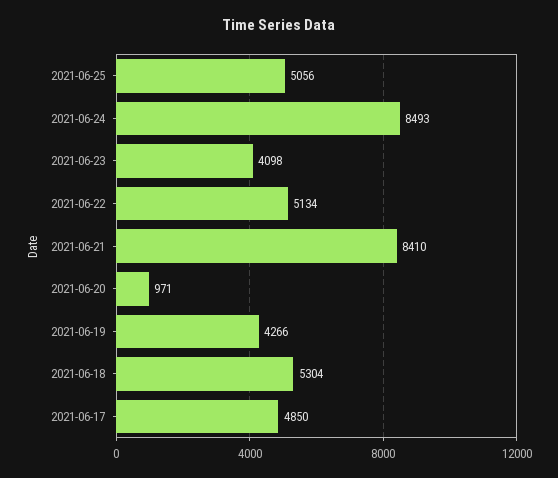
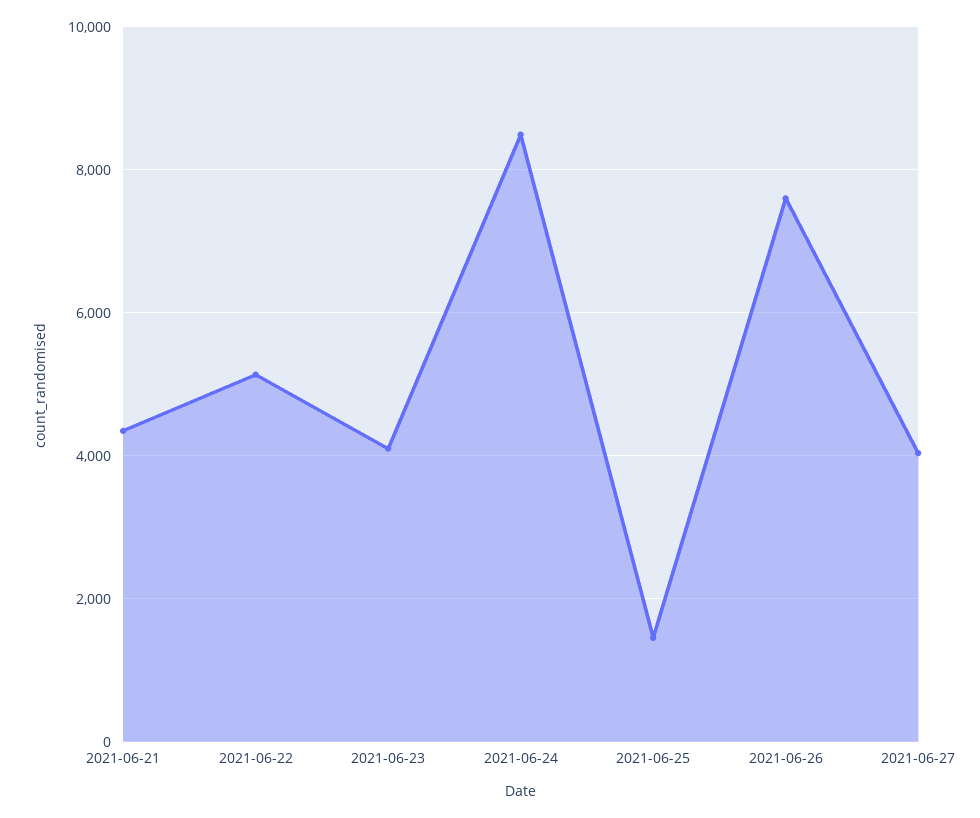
2021-06-25: 5056 -> 1400
2021-06-21: 8410 -> 4400
2021-06-20: 971 -> none
2021-06-19: 4266 -> none
2021-06-18: 5304 -> none
2021-06-17: 4850 -> none
2021-06-26: none -> 7600
2021-06-27: none -> 4000

